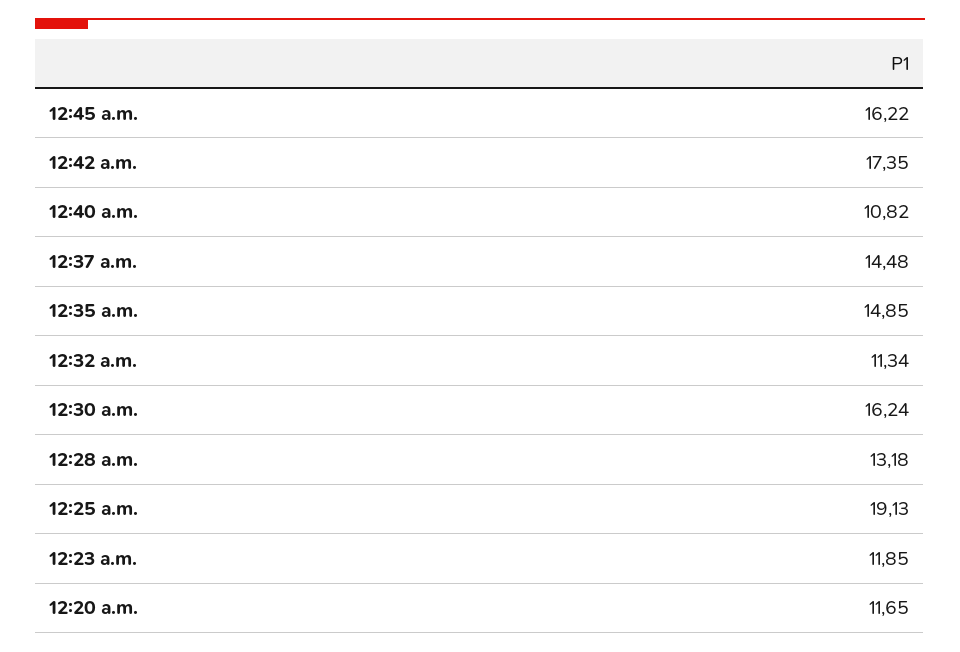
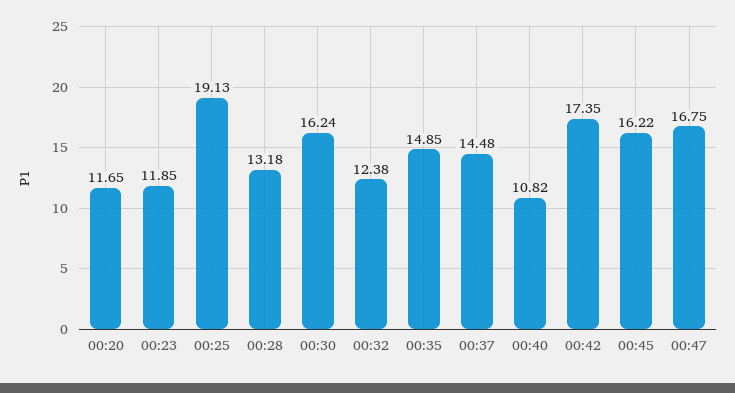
12:32 a.m.: 11.34 -> 12.38
00:47: none -> 16.75

